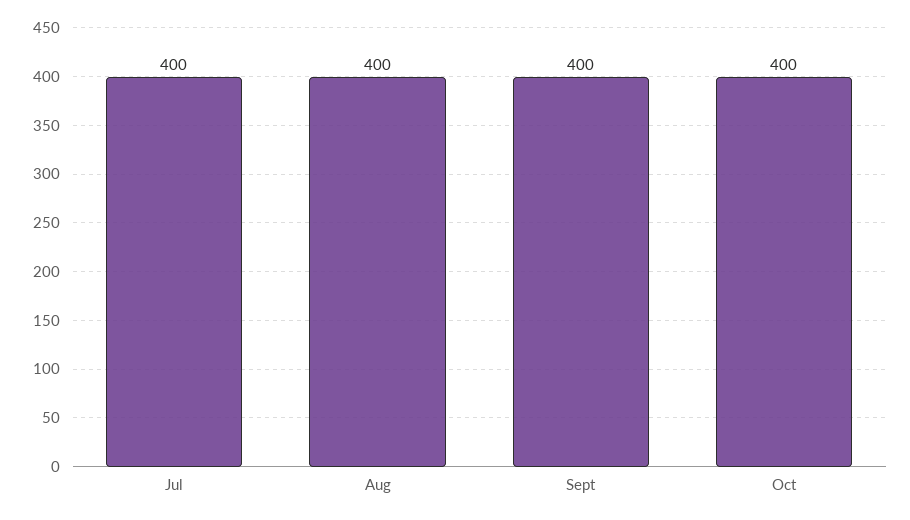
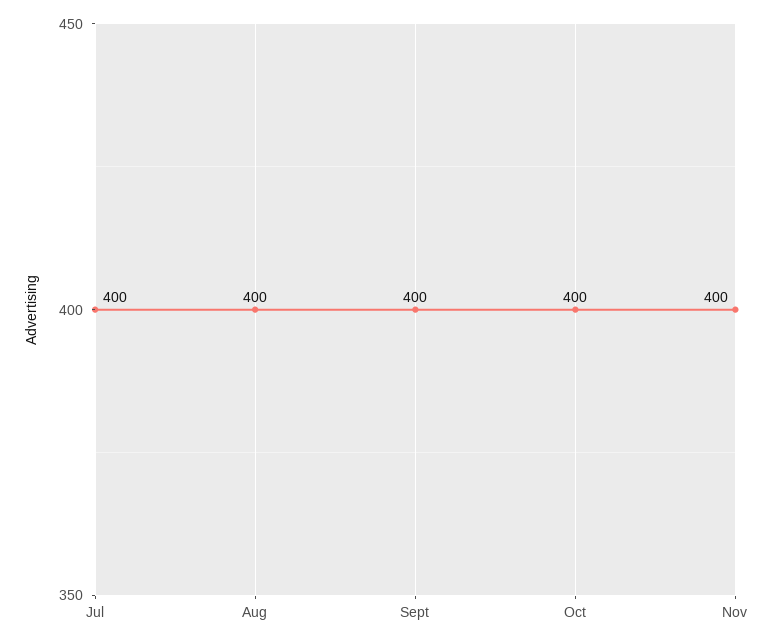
Nov: none -> 400

